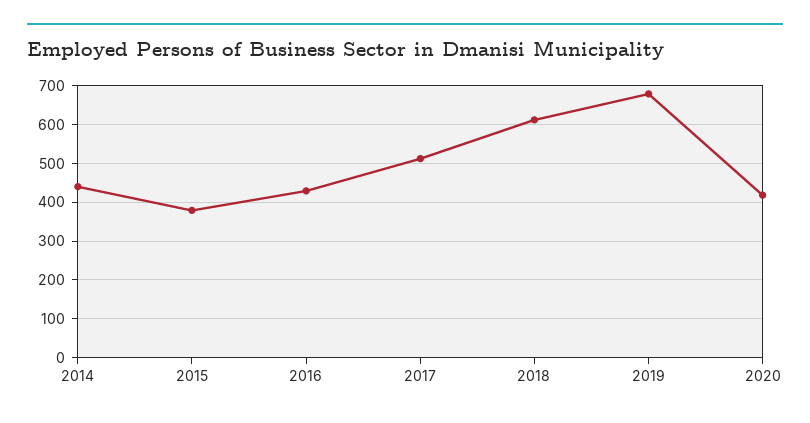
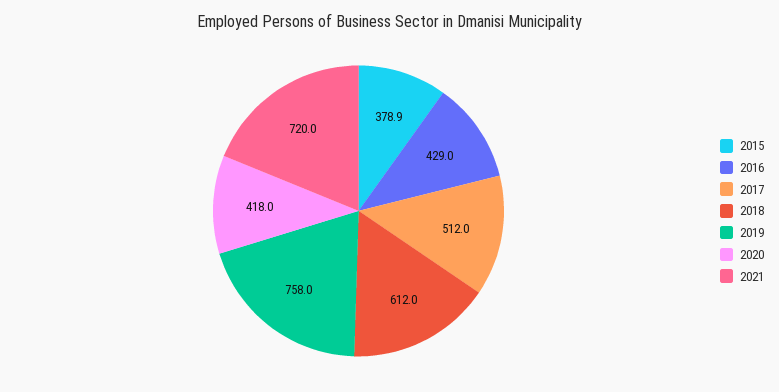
2014: 440 -> none
2019: 680 -> 758
2021: none -> 720

